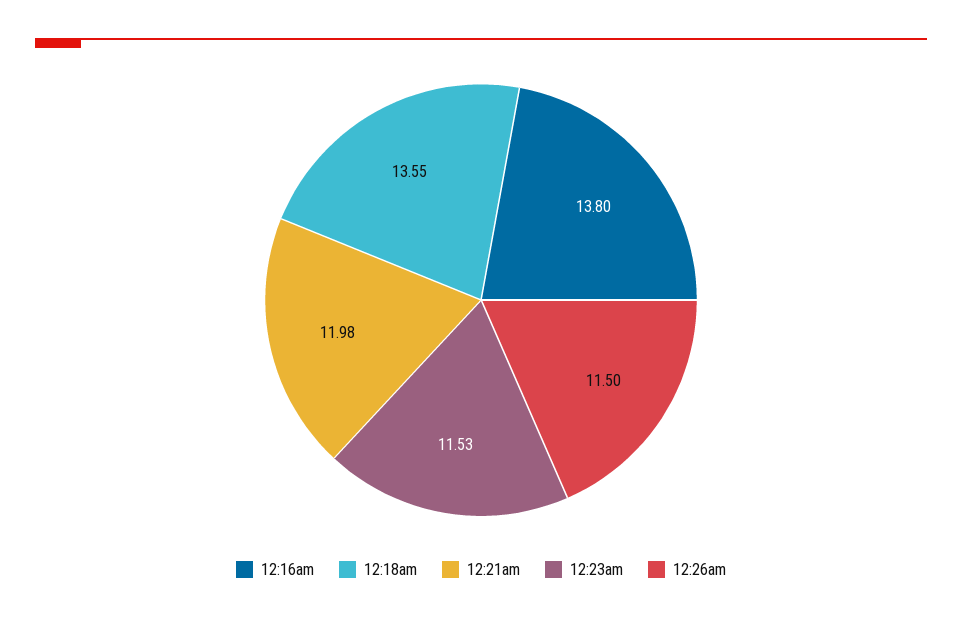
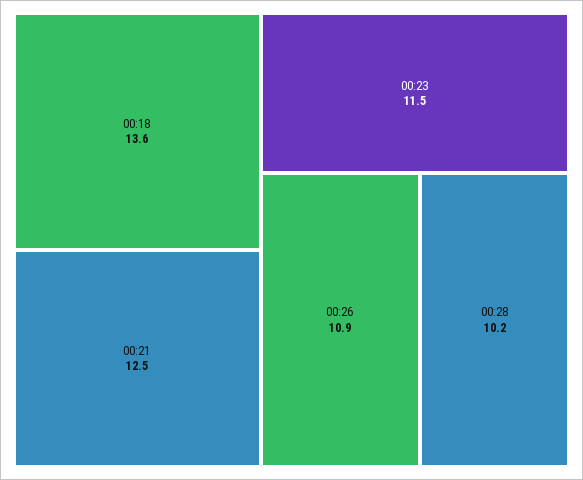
12:16am: 13.8 -> none
12:21am: 11.98 -> 12.5
12:26am: 11.5 -> 10.9
00:28: none -> 10.2

